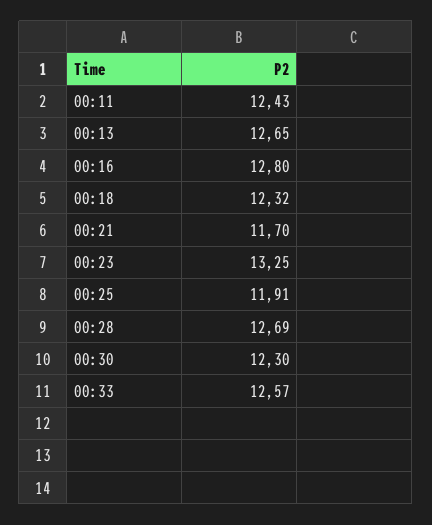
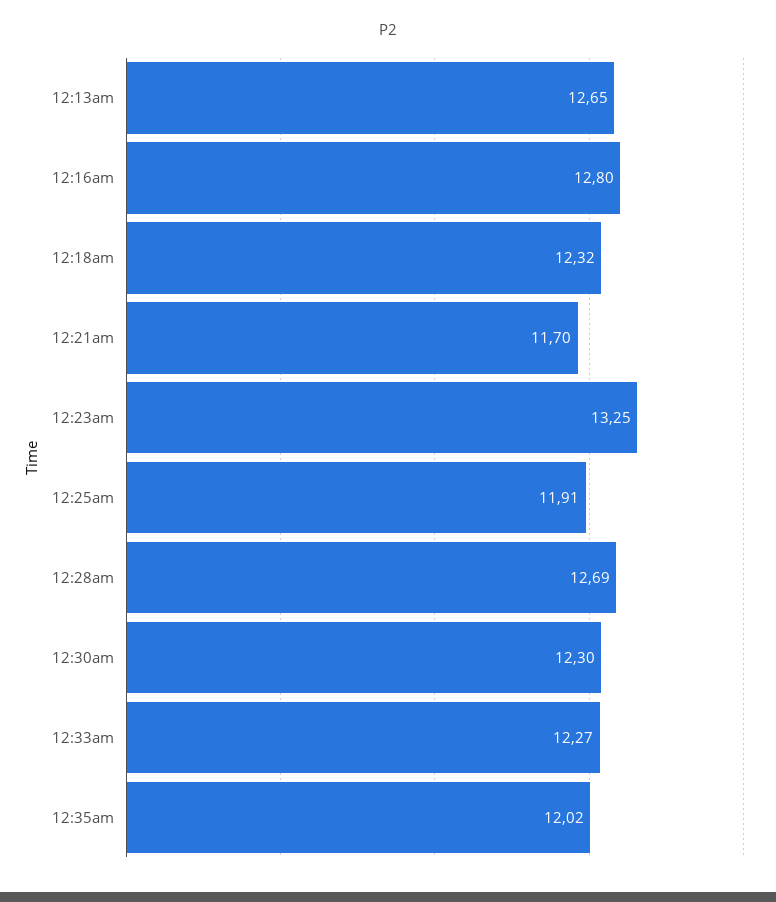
00:11: 12.43 -> none
00:33: 12.57 -> 12.27
12:35am: none -> 12.02

